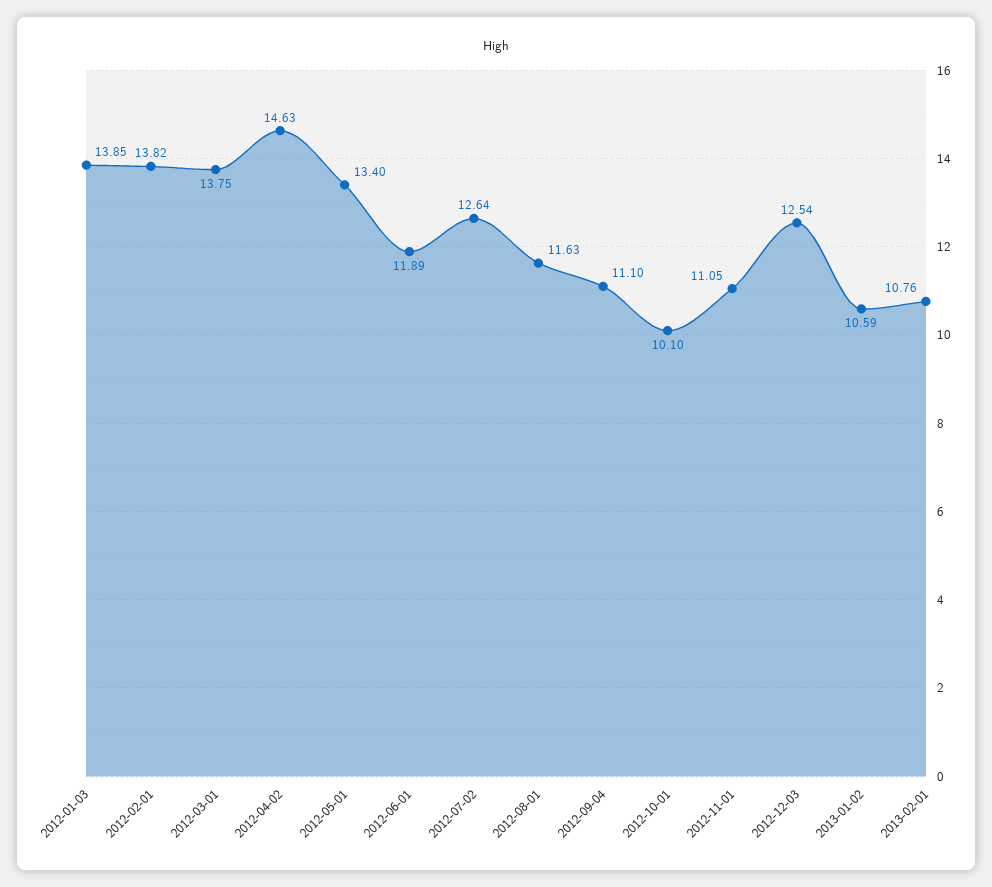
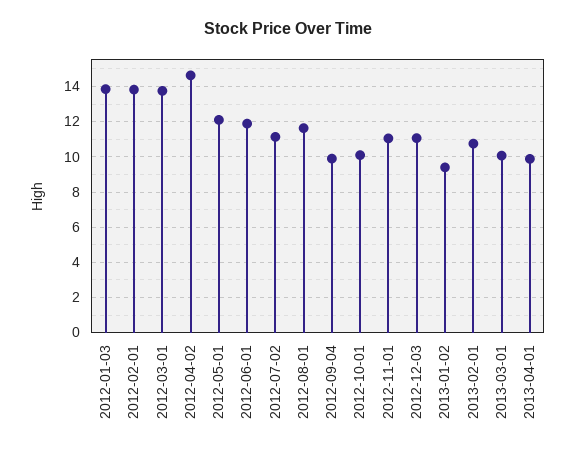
2012-05-01: 13.4 -> 12
2012-07-02: 12.64 -> 11
2012-09-04: 11.1 -> 10
2012-12-03: 12.54 -> 11
2013-01-02: 10.59 -> 9.5
2013-03-01: none -> 10
2013-04-01: none -> 10

